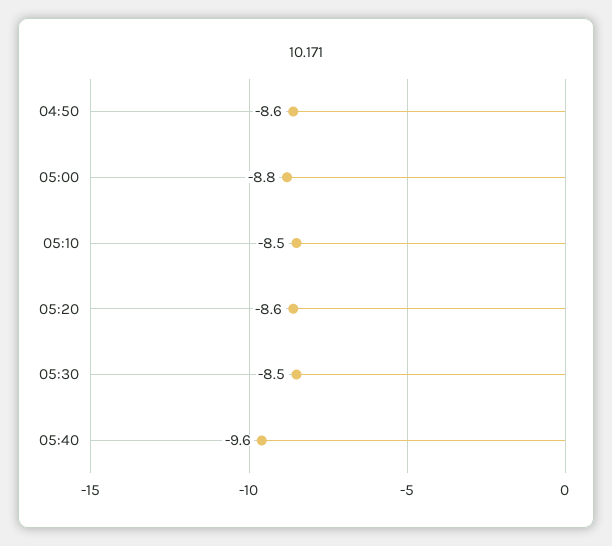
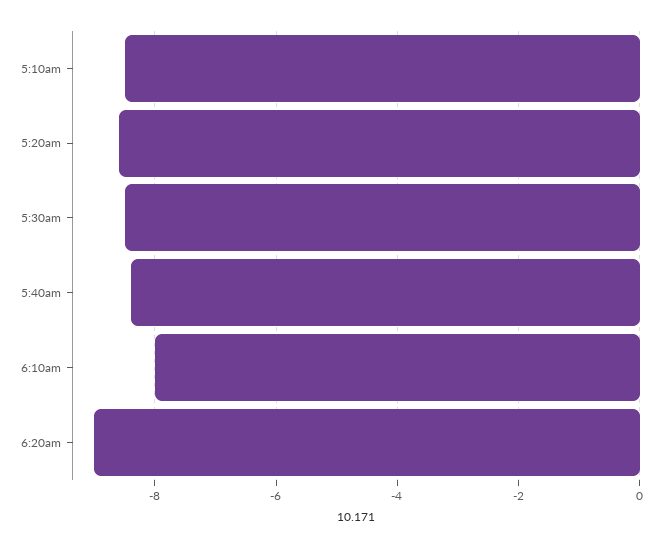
04:50: -8.6 -> none
05:00: -8.8 -> none
05:40: -9.6 -> -8.5
6:10am: none -> -8
6:20am: none -> -9

